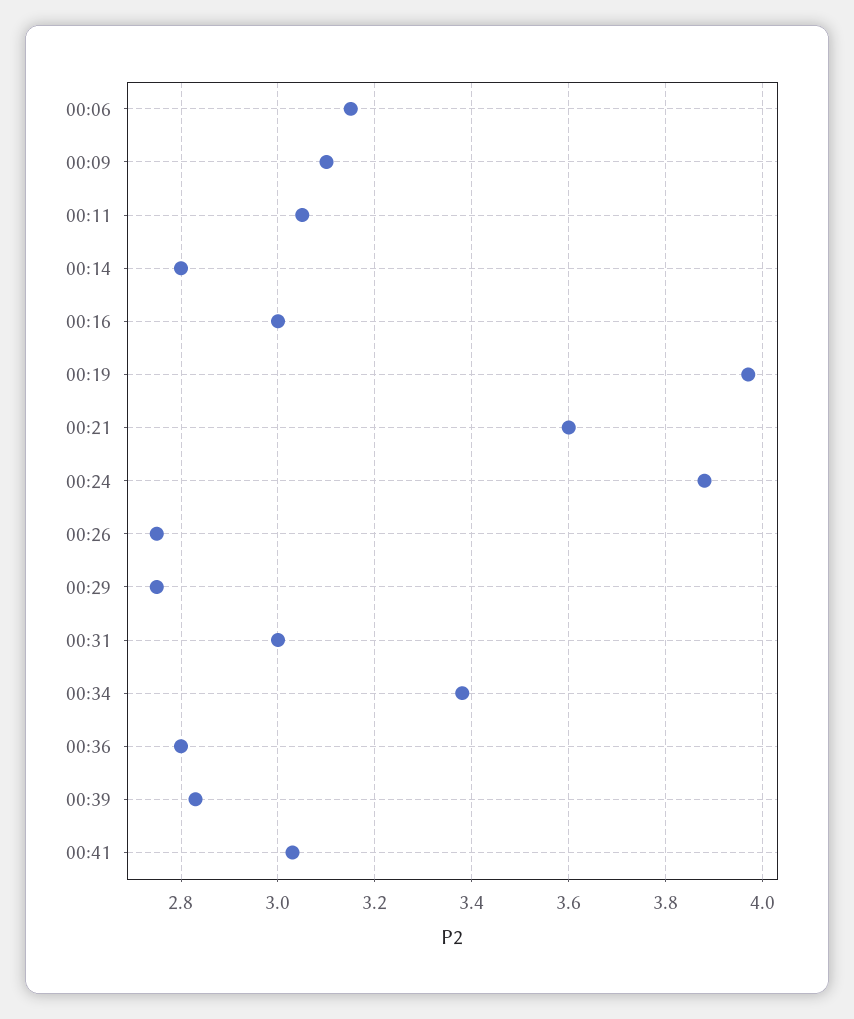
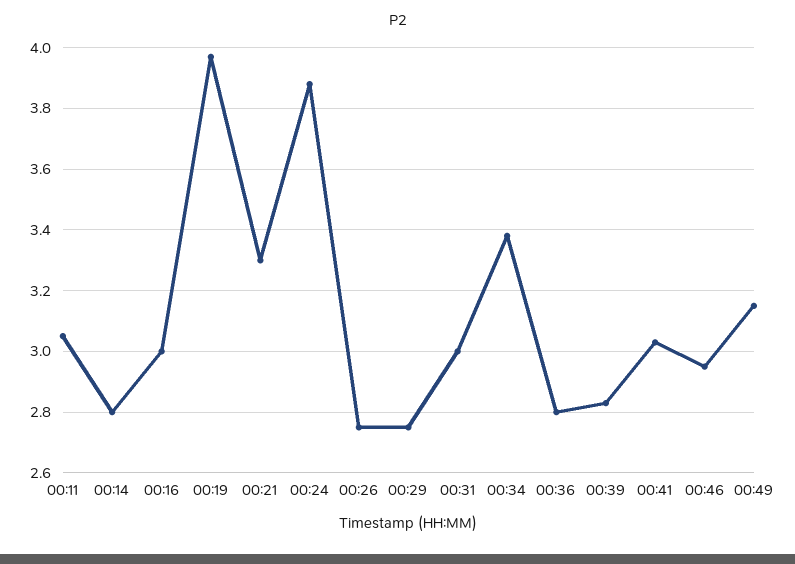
00:06: 3.15 -> none
00:09: 3.1 -> none
00:21: 3.6 -> 3.3
00:46: none -> 2.95
00:49: none -> 3.15

